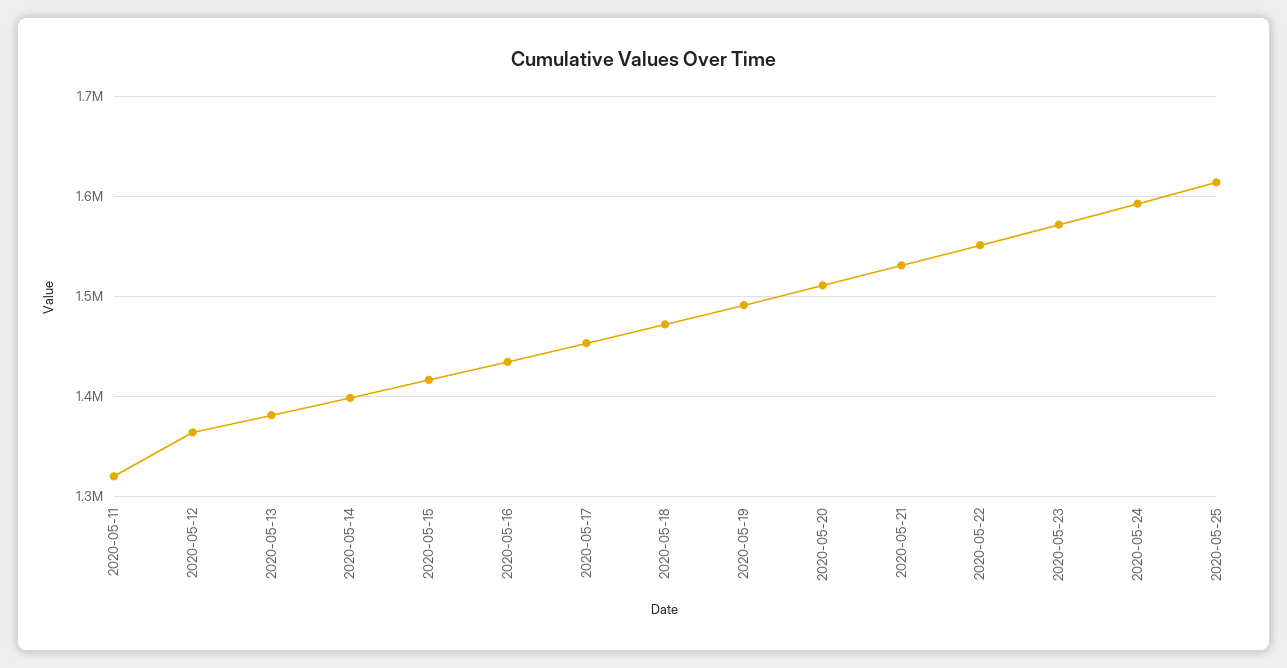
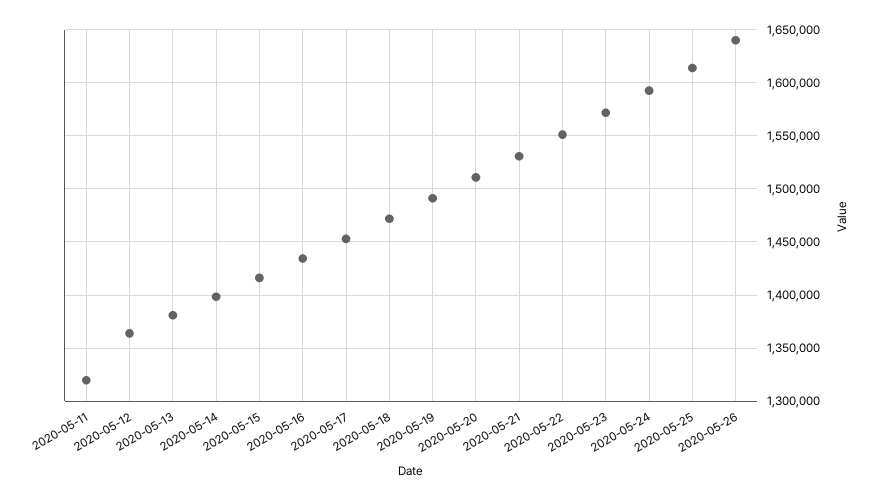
2020-05-26: none -> 1640000

